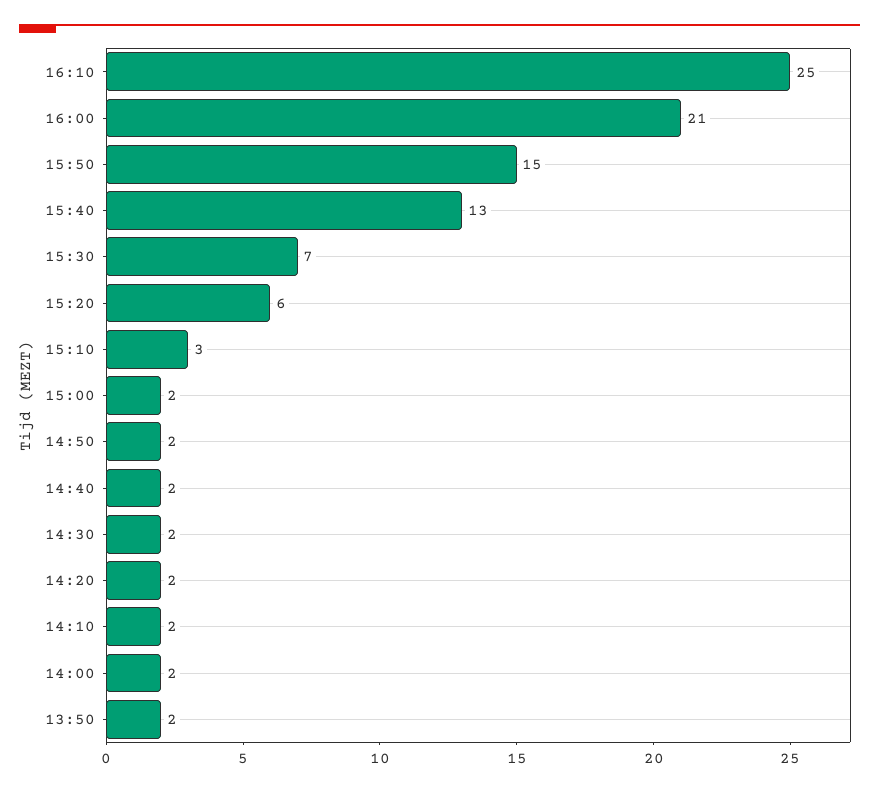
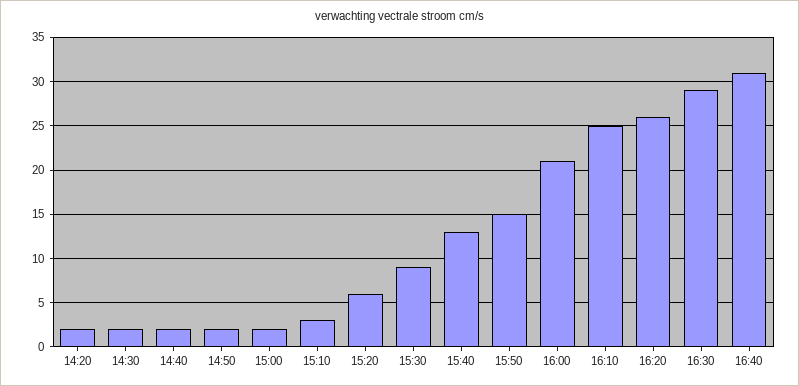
15:30: 7 -> 9
14:10: 2 -> none
14:00: 2 -> none
13:50: 2 -> none
16:20: none -> 26
16:30: none -> 29
16:40: none -> 31

